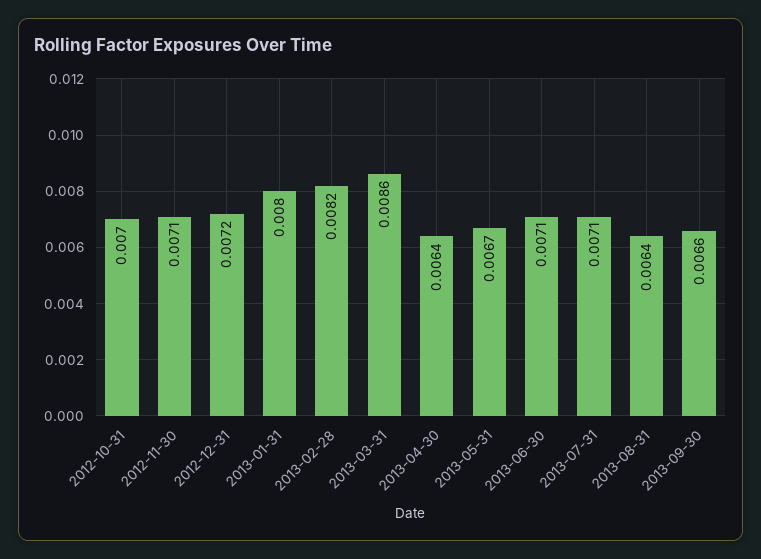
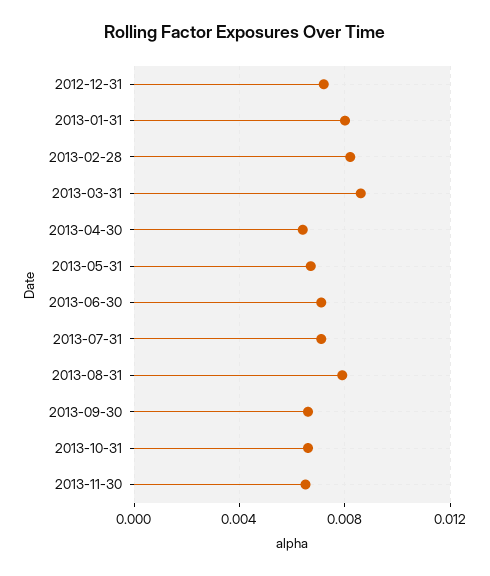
2012-10-31: 0.007 -> none
2012-11-30: 0.0071 -> none
2013-08-31: 0.0064 -> 0.008
2013-10-31: none -> 0.0065
2013-11-30: none -> 0.0065

